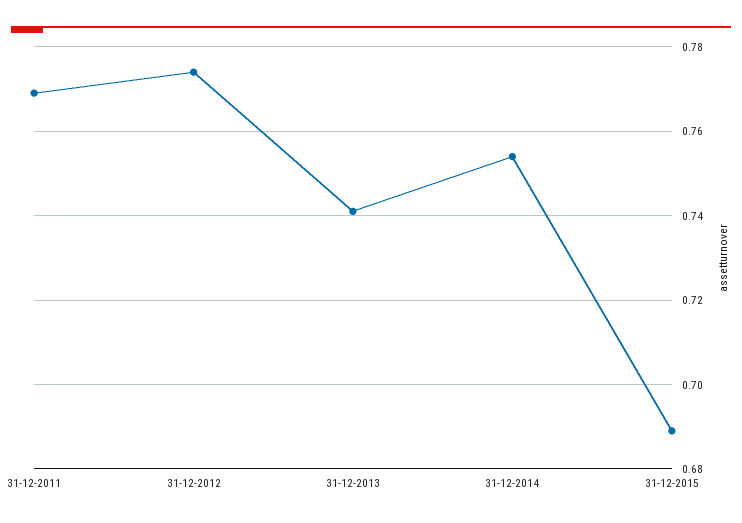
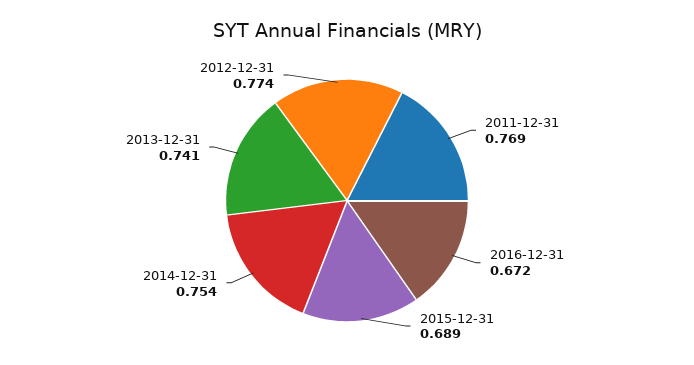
2016-12-31: none -> 0.672

